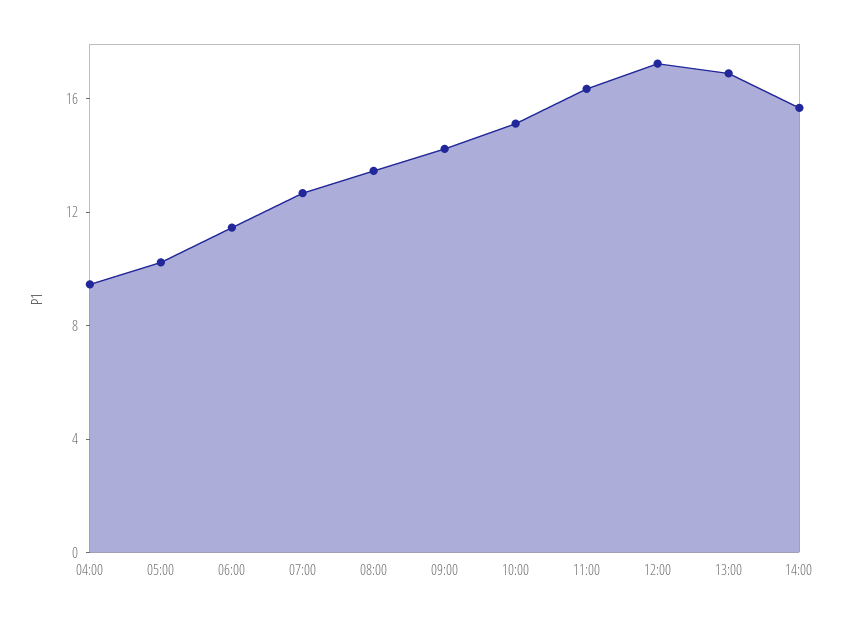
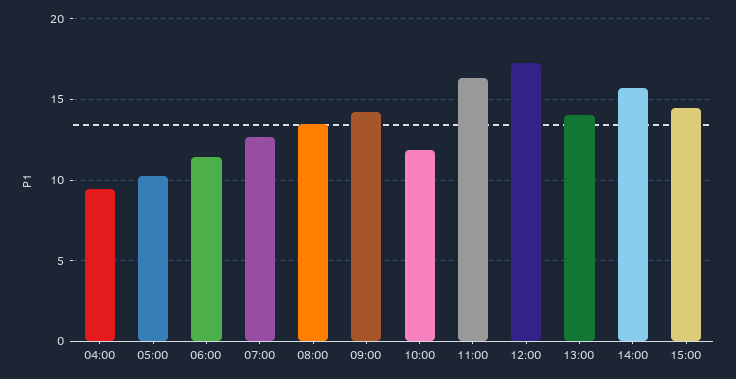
10:00: 15 -> 12
13:00: 17 -> 14
15:00: none -> 14.5

